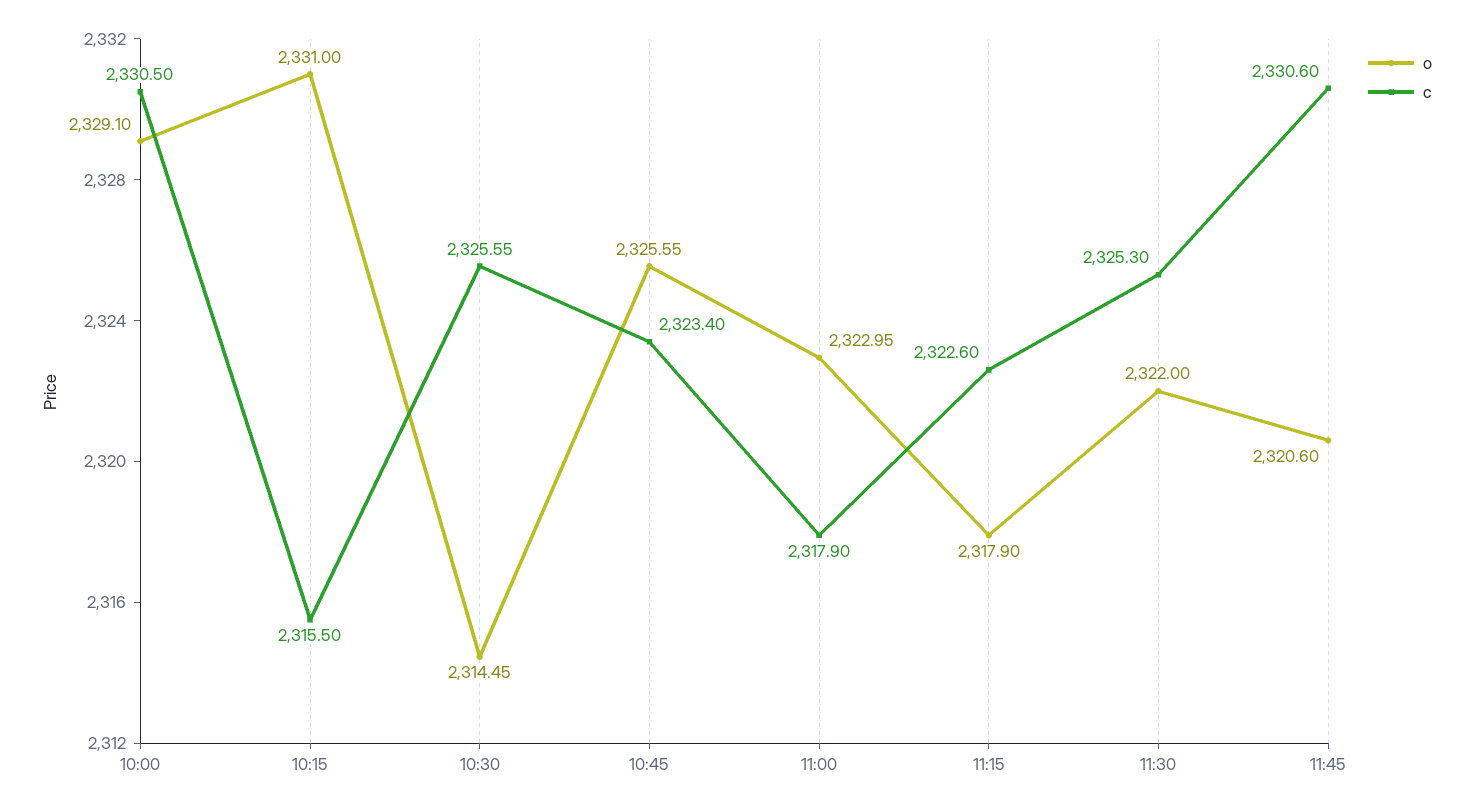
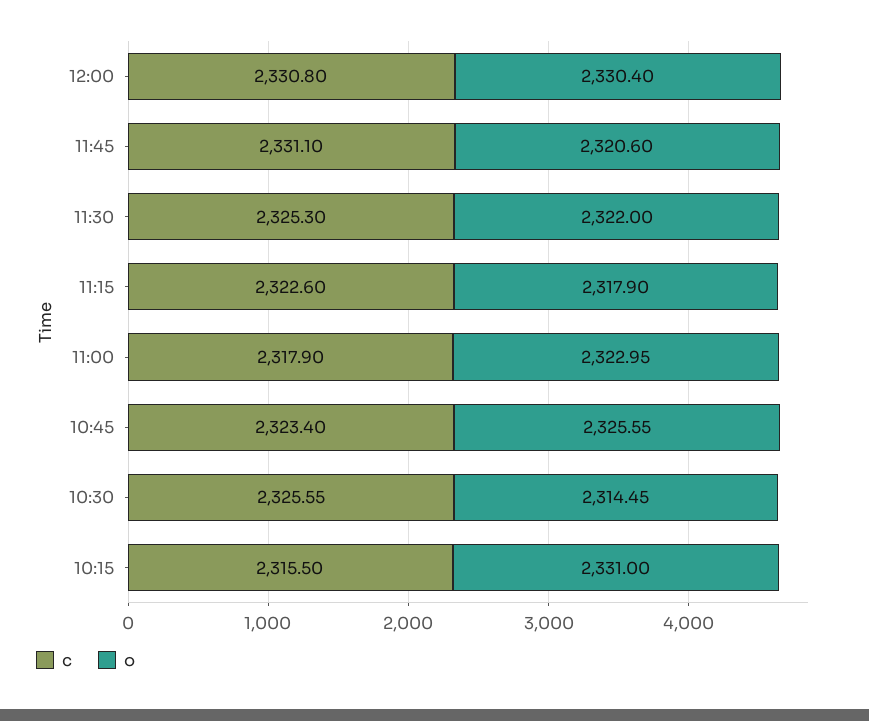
o, 10:00: 2329.1 -> none
c, 10:00: 2330.5 -> none
c, 11:45: 2330.6 -> 2331.1
c, 12:00: none -> 2330.8
o, 12:00: none -> 2330.4

